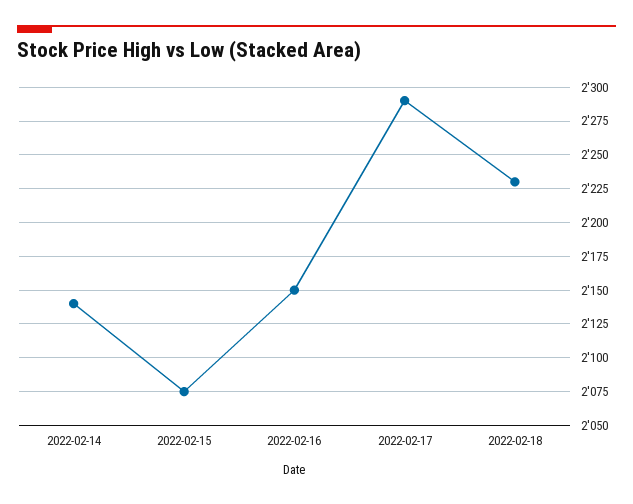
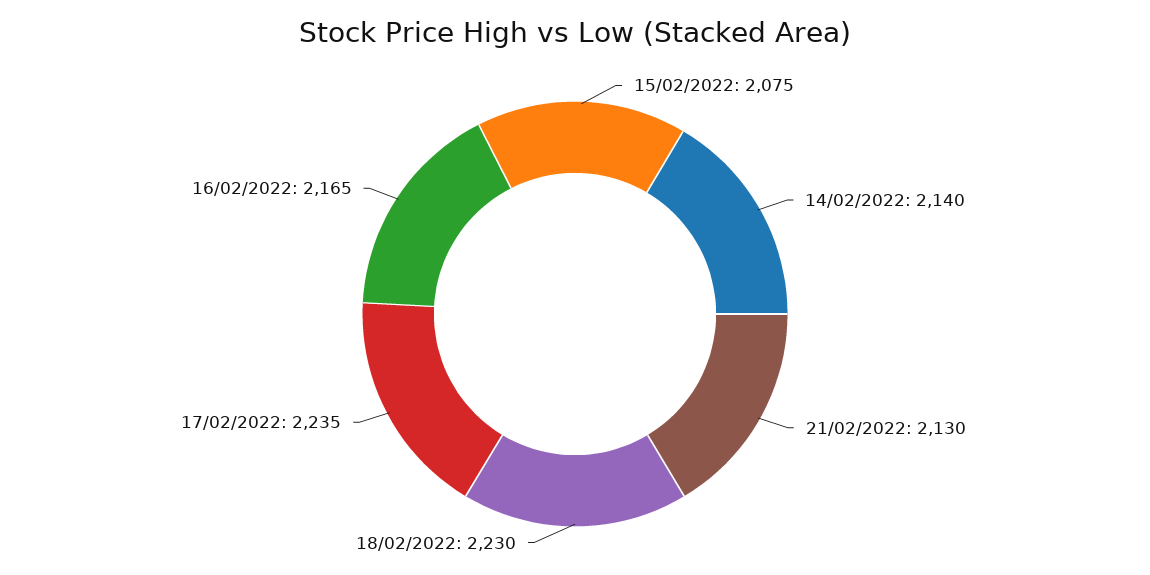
2022-02-16: 2150 -> 2165
2022-02-17: 2290 -> 2235
21/02/2022: none -> 2130

